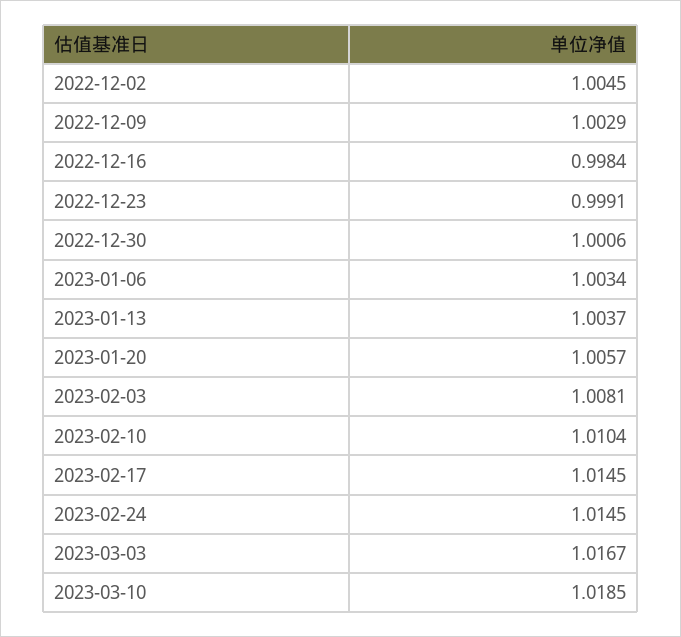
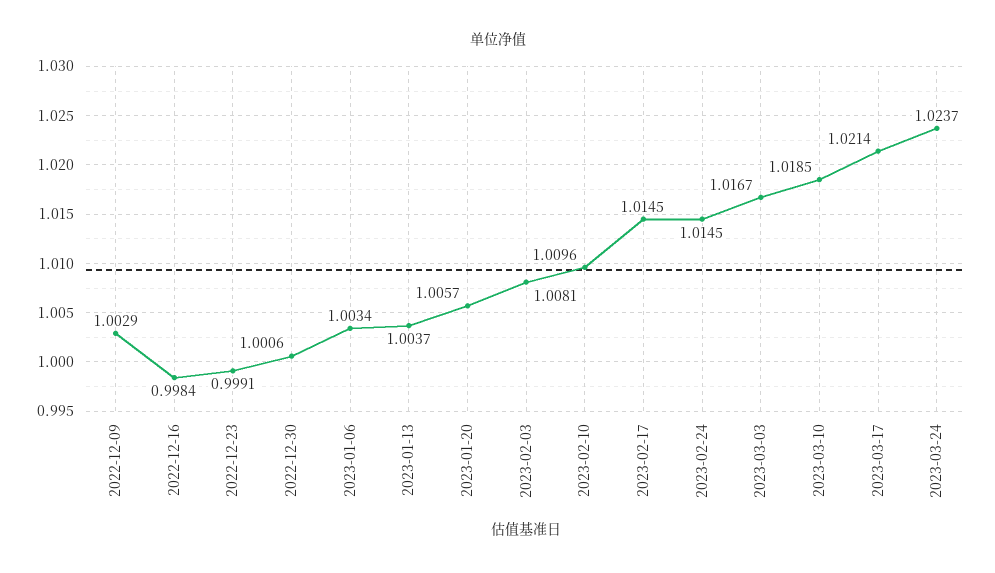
2022-12-02: 1.0045 -> none
2023-02-10: 1.0104 -> 1.0096
2023-03-17: none -> 1.0214
2023-03-24: none -> 1.0237

